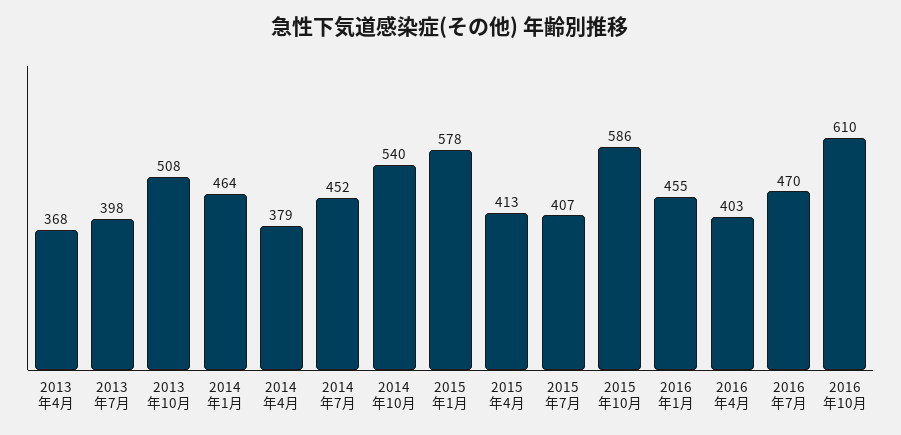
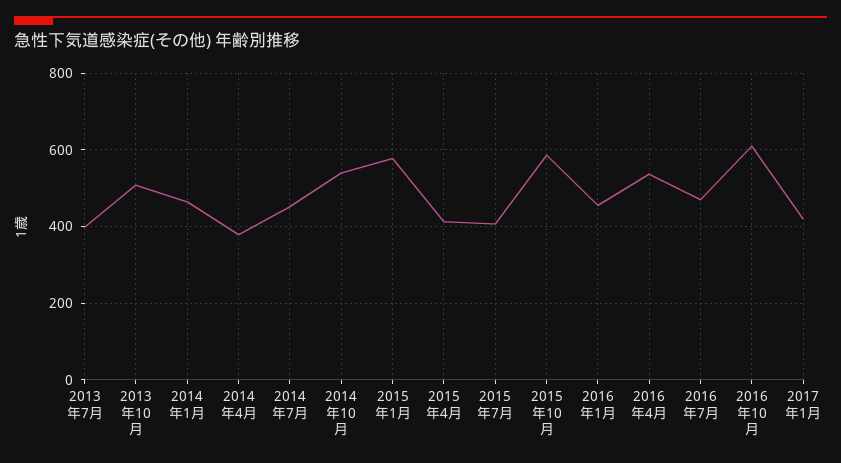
2013年4月: 368 -> none
2016年4月: 403 -> 540
2017年1月: none -> 420

